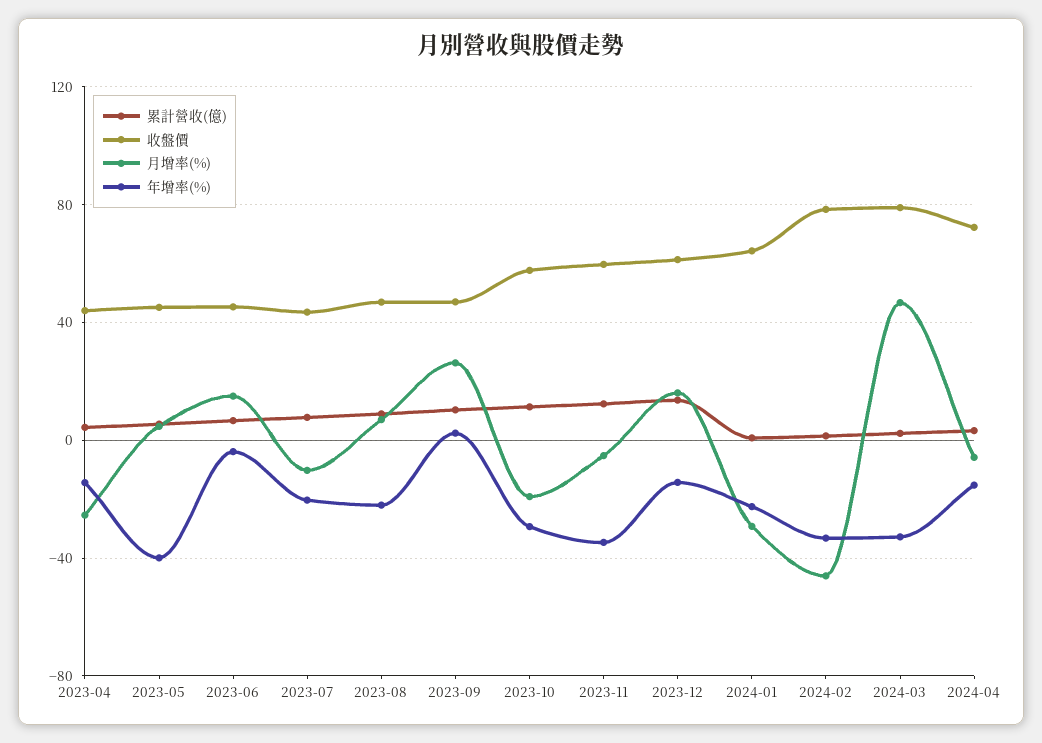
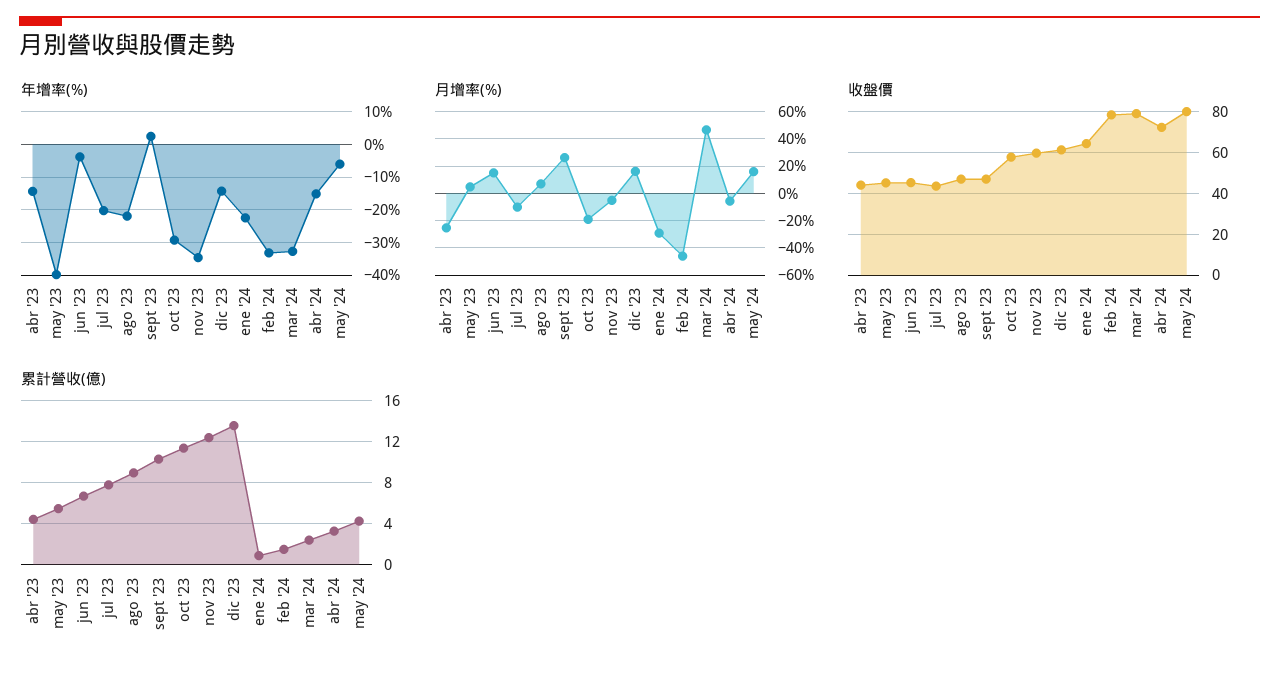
年增率(%), may '24: none -> -6
月增率(%), may '24: none -> 15
收盤價, may '24: none -> 80
累計營收(億), may '24: none -> 4

